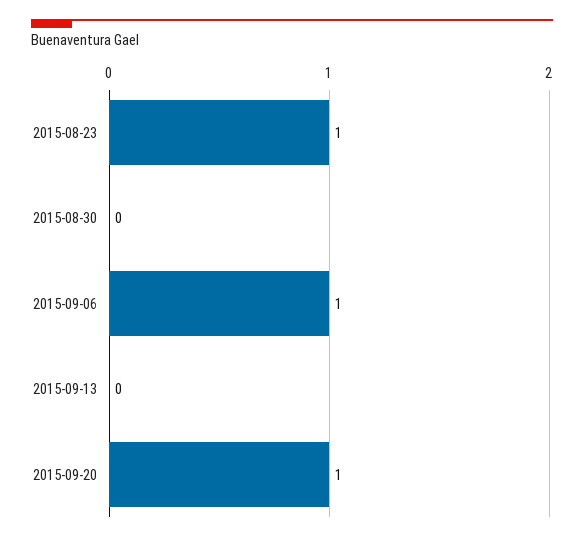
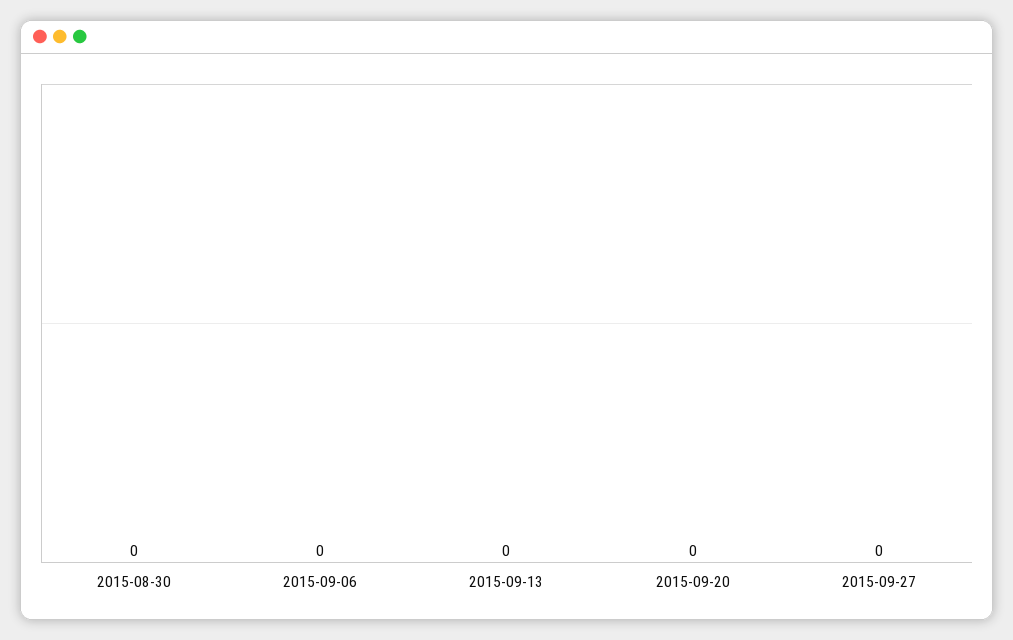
2015-08-23: 1 -> none
2015-09-06: 1 -> 0
2015-09-20: 1 -> 0
2015-09-27: none -> 0

